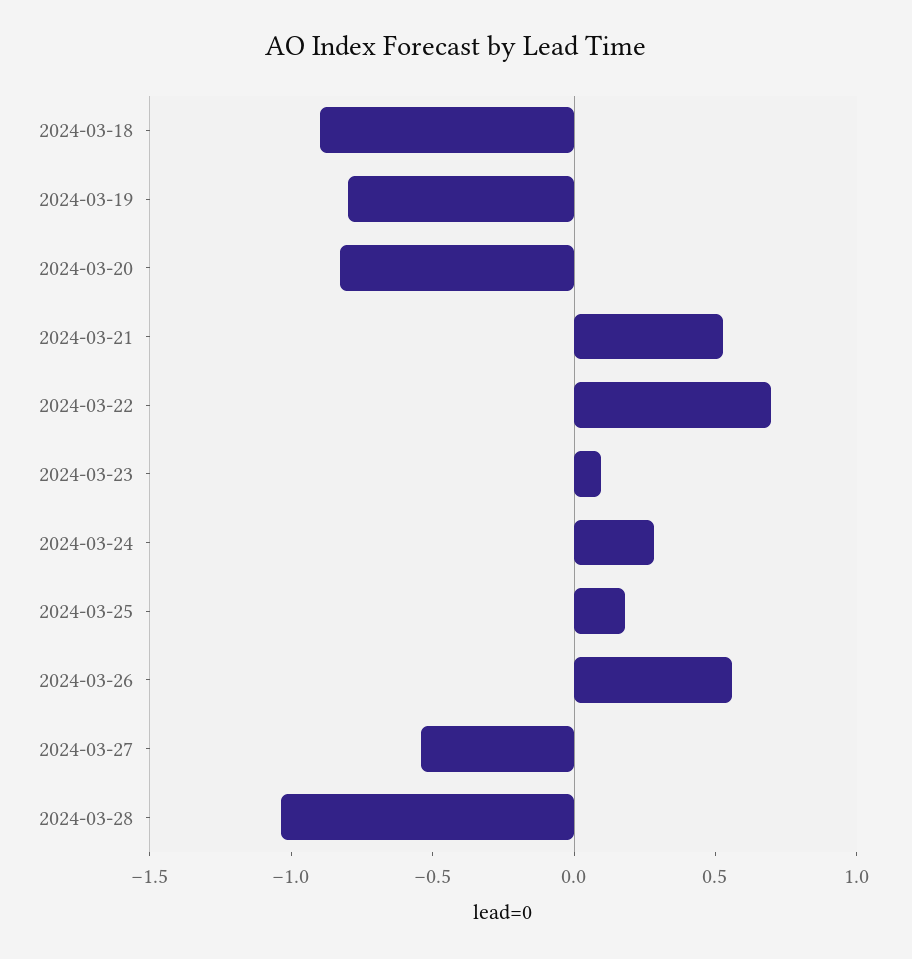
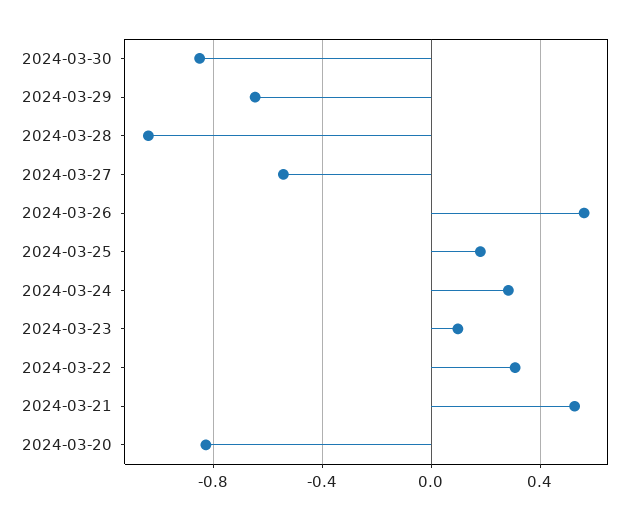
2024-03-18: -0.9 -> none
2024-03-19: -0.8 -> none
2024-03-22: 0.7 -> 0.3
2024-03-30: none -> -0.85
2024-03-29: none -> -0.65

